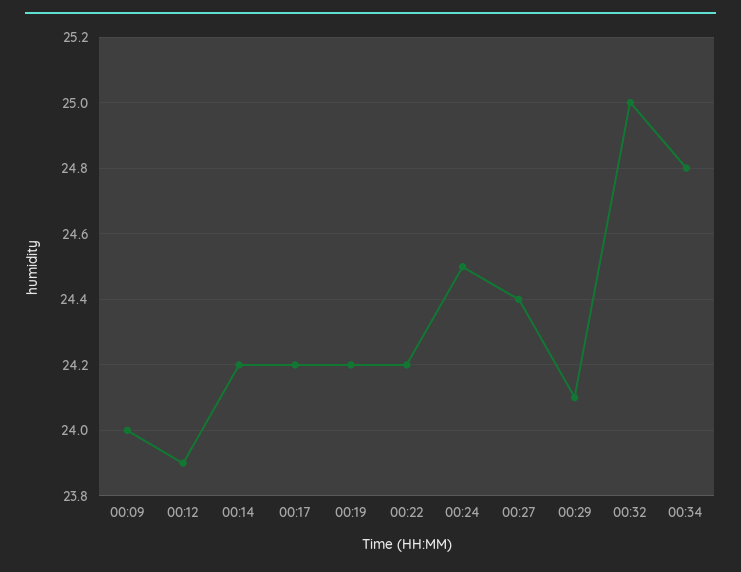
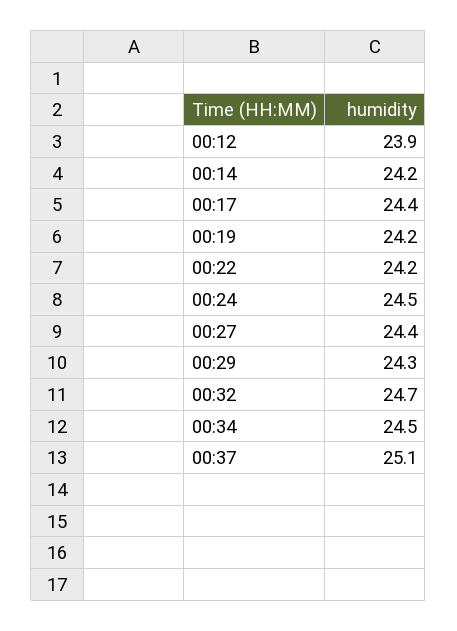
00:09: 24 -> none
00:17: 24.2 -> 24.4
00:29: 24.1 -> 24.3
00:32: 25 -> 24.7
00:34: 24.8 -> 24.5
00:37: none -> 25.1

